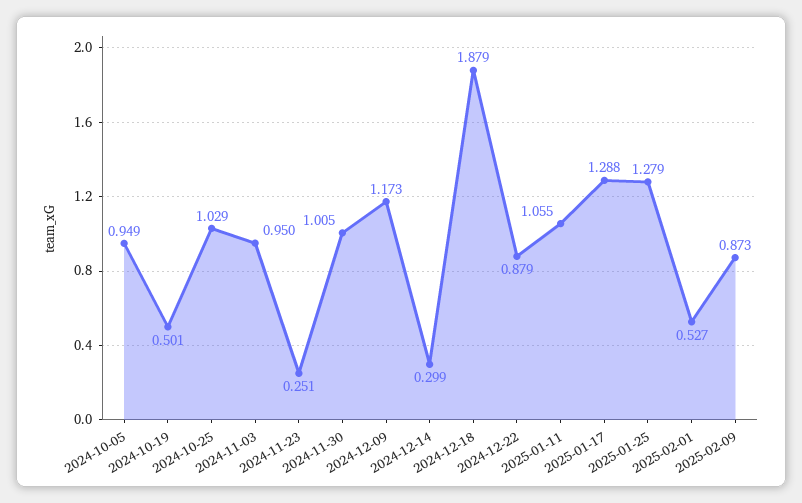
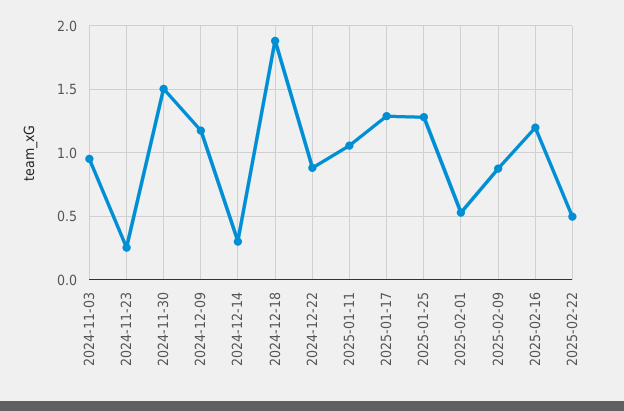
2024-10-05: 0.949 -> none
2024-10-19: 0.501 -> none
2024-10-25: 1.029 -> none
2024-11-30: 1.005 -> 1.5
2025-02-16: none -> 1.2
2025-02-22: none -> 0.5

